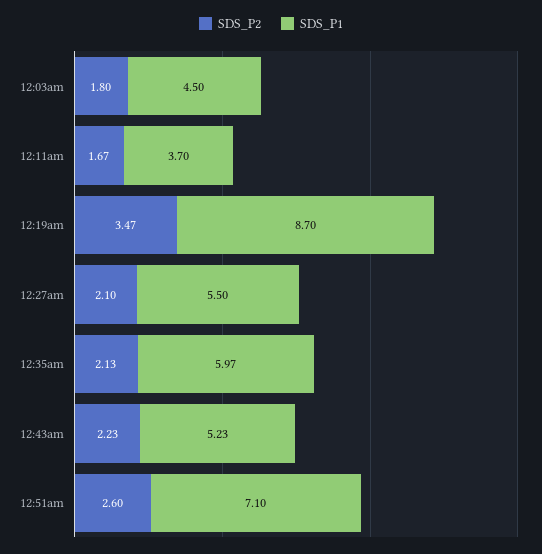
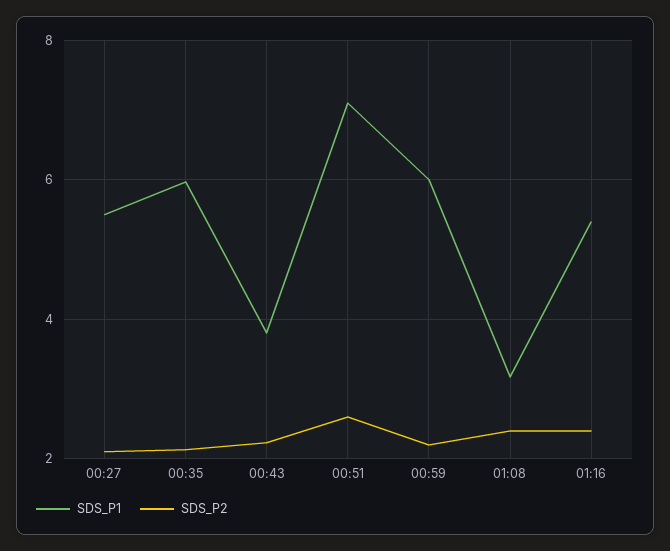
SDS_P2, 12:03am: 1.8 -> none
SDS_P1, 12:03am: 4.5 -> none
SDS_P2, 12:11am: 1.67 -> none
SDS_P1, 12:11am: 3.7 -> none
SDS_P2, 12:19am: 3.47 -> none
SDS_P1, 12:19am: 8.7 -> none
SDS_P1, 12:43am: 5.23 -> 3.8
SDS_P1, 00:59: none -> 6
SDS_P2, 00:59: none -> 2.2
SDS_P1, 01:08: none -> 3.2
SDS_P2, 01:08: none -> 2.4
SDS_P1, 01:16: none -> 5.4
SDS_P2, 01:16: none -> 2.4

